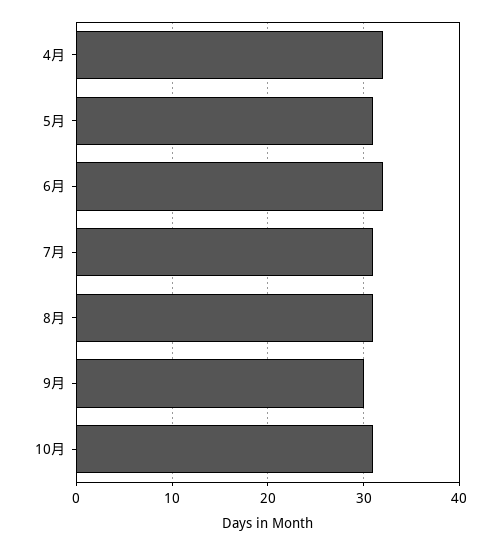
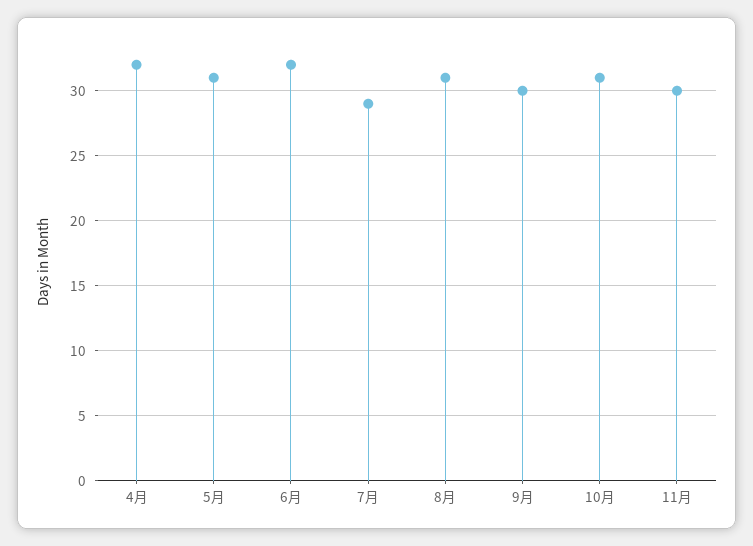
7月: 31 -> 29
11月: none -> 30

